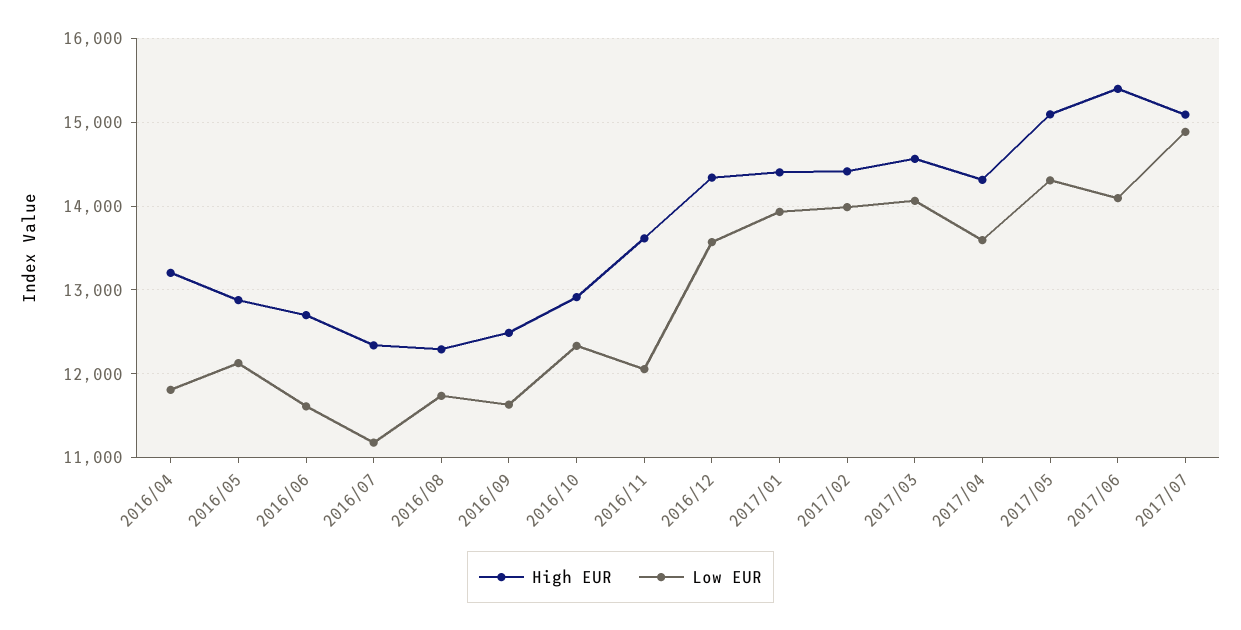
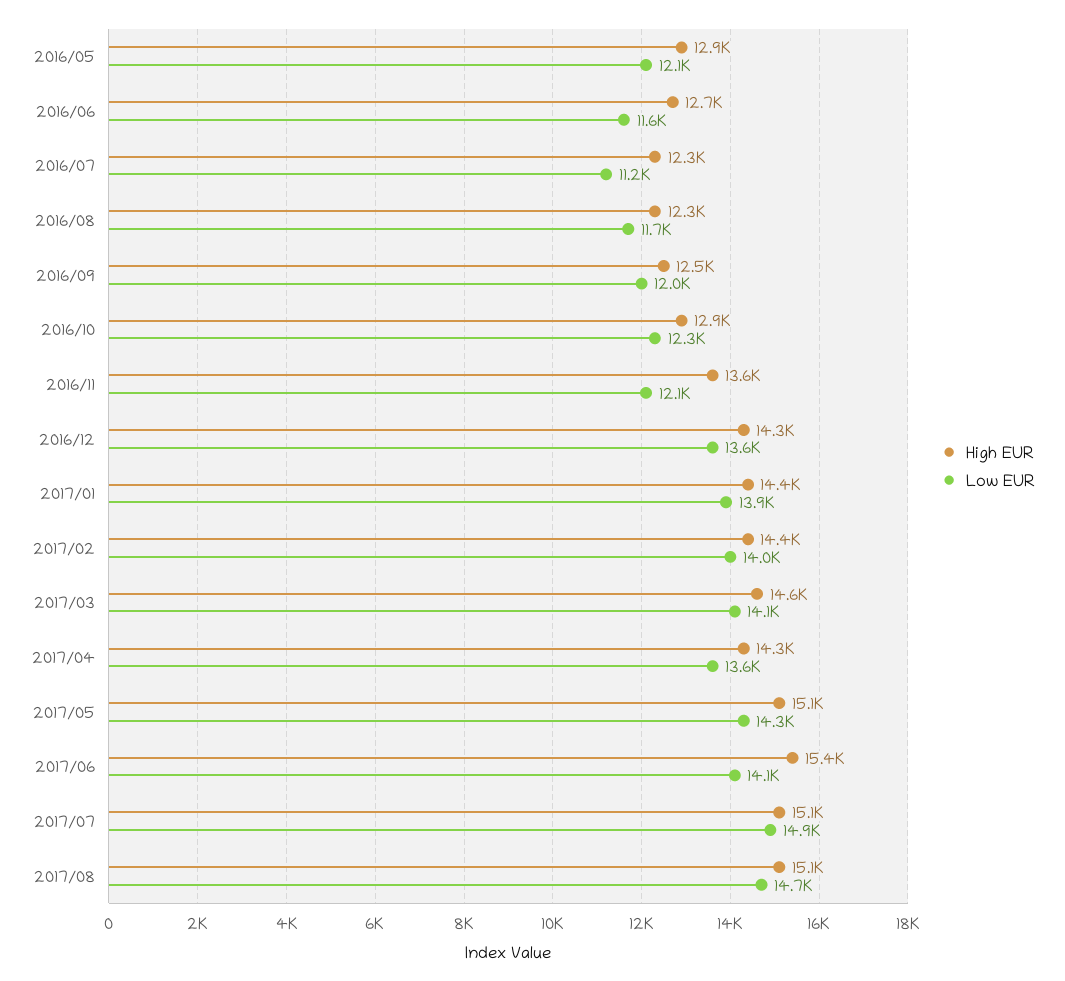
High EUR, 2016/04: 13200 -> none
Low EUR, 2016/04: 11800 -> none
Low EUR, 2016/09: 11600 -> 12000
High EUR, 2017/08: none -> 15100
Low EUR, 2017/08: none -> 14700

